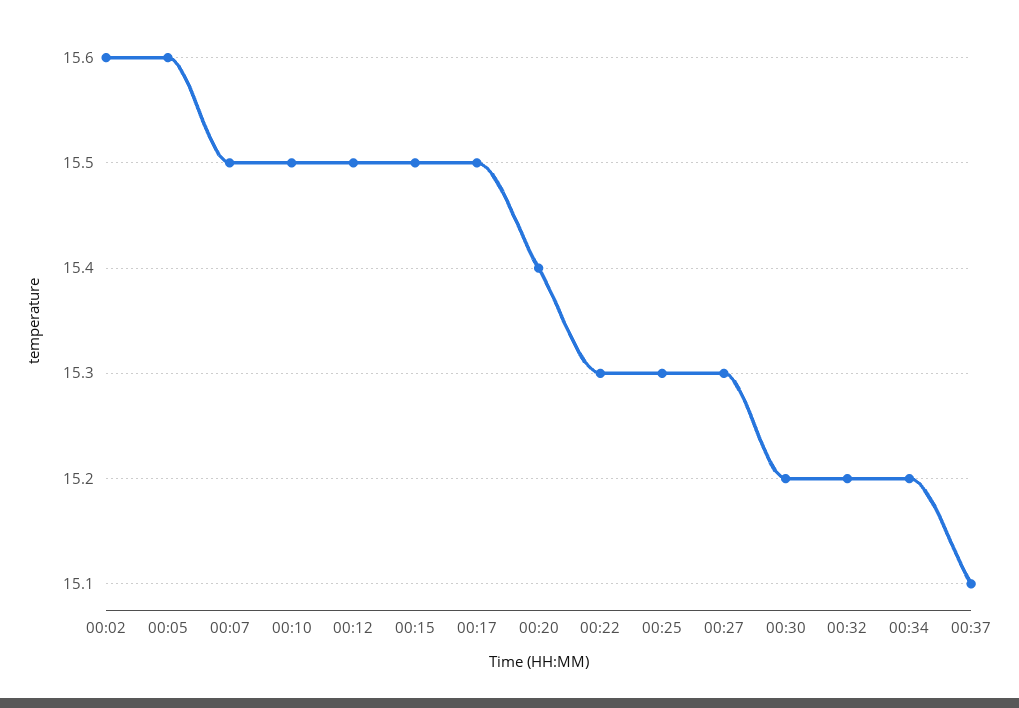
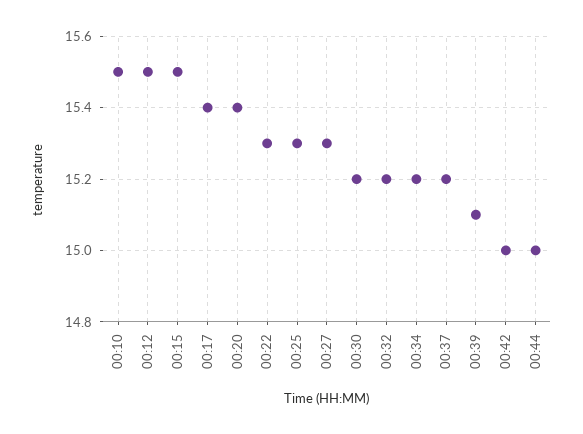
00:02: 15.6 -> none
00:05: 15.6 -> none
00:07: 15.5 -> none
00:17: 15.5 -> 15.4
00:37: 15.1 -> 15.2
00:39: none -> 15.1
00:42: none -> 15
00:44: none -> 15

